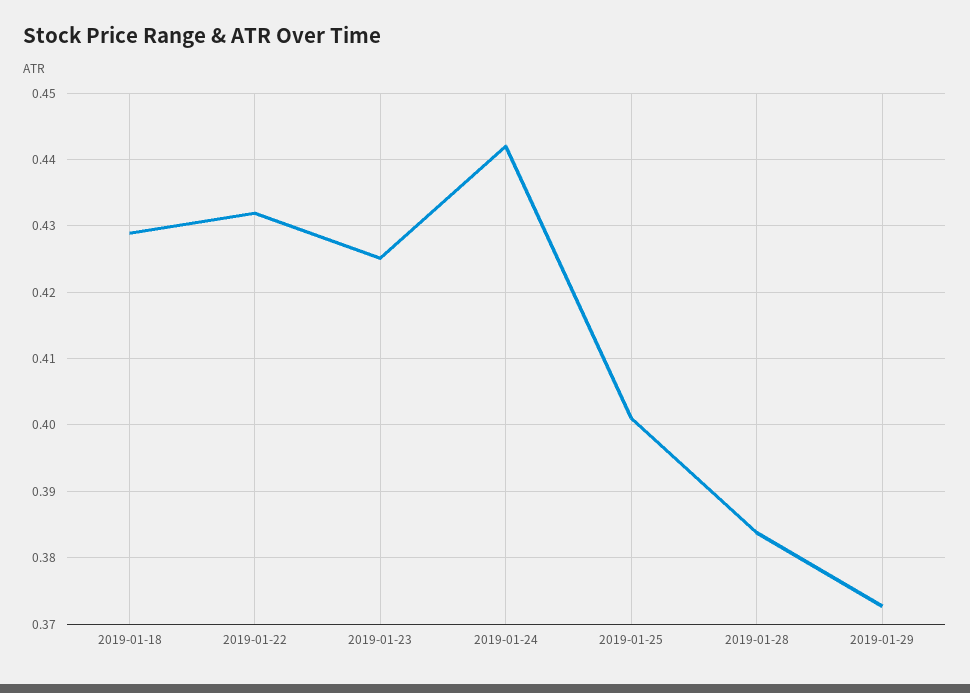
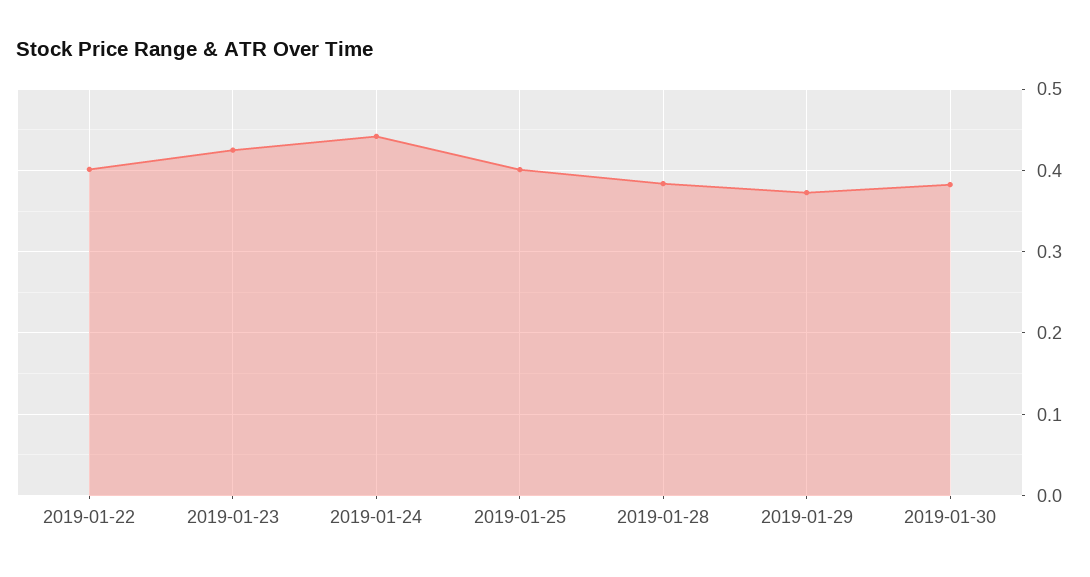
2019-01-18: 0.429 -> none
2019-01-22: 0.432 -> 0.4
2019-01-30: none -> 0.38

